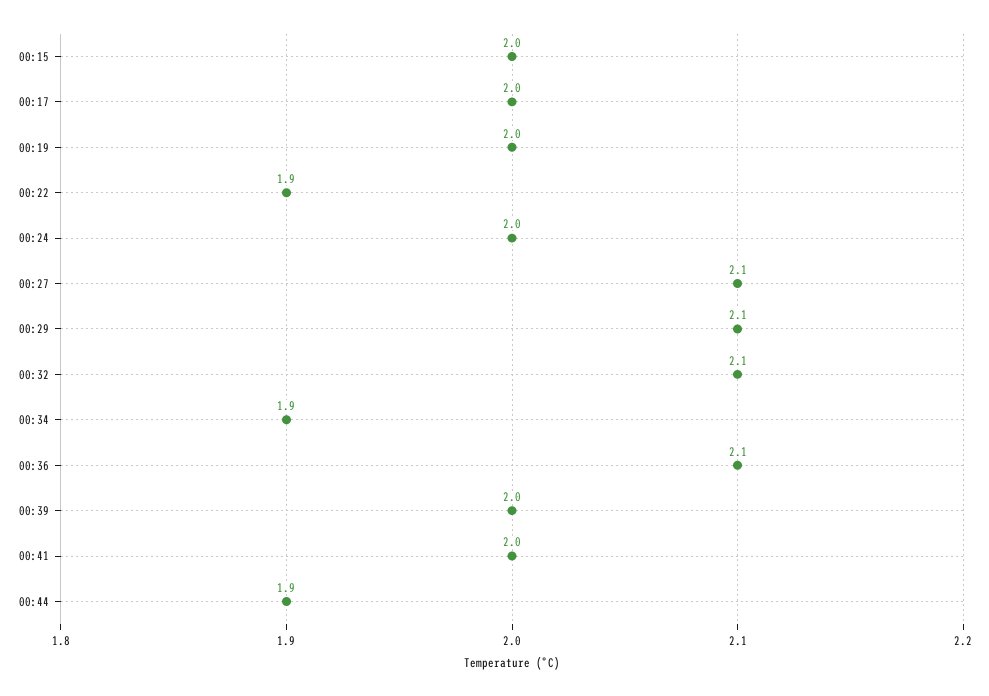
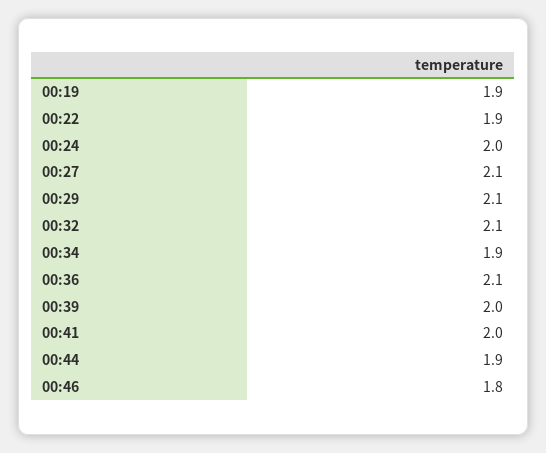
00:15: 2 -> none
00:17: 2 -> none
00:19: 2 -> 1.9
00:46: none -> 1.8

